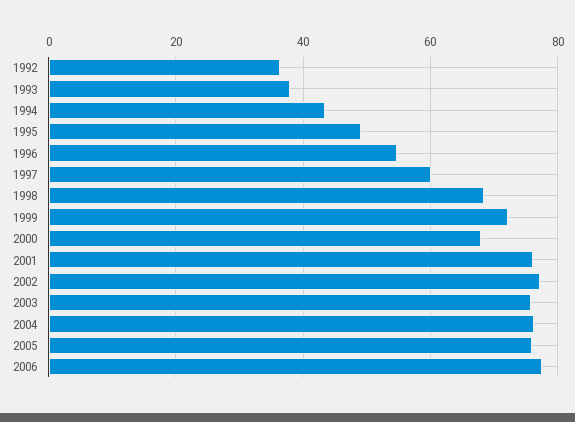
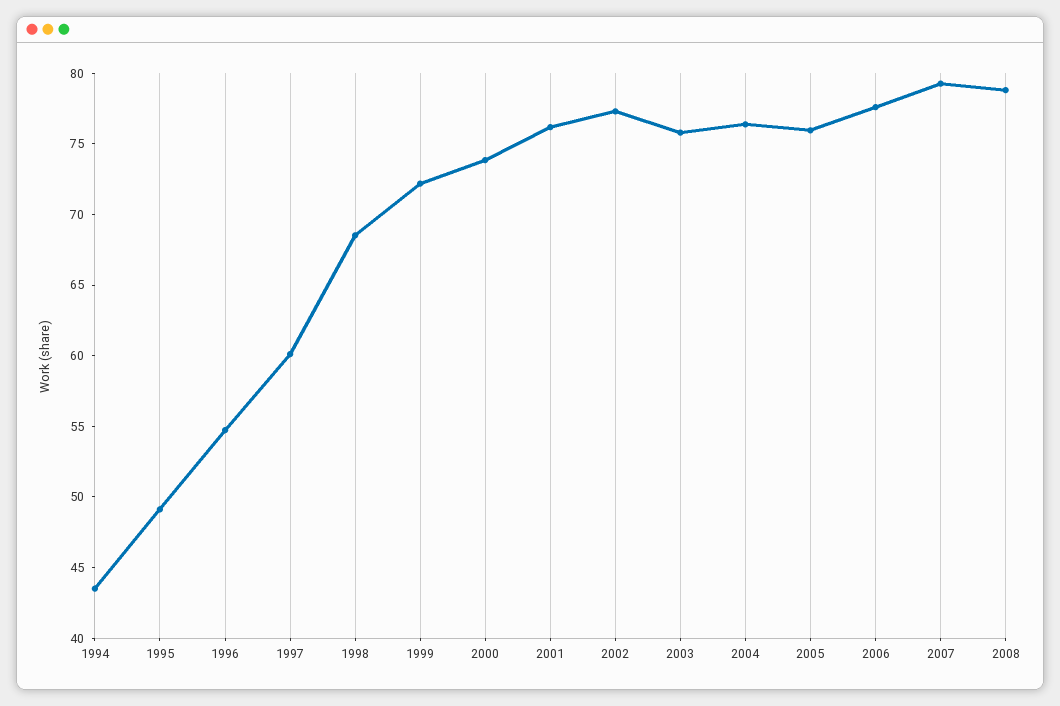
1992: 36 -> none
1993: 38 -> none
2000: 68 -> 74
2007: none -> 79
2008: none -> 79

